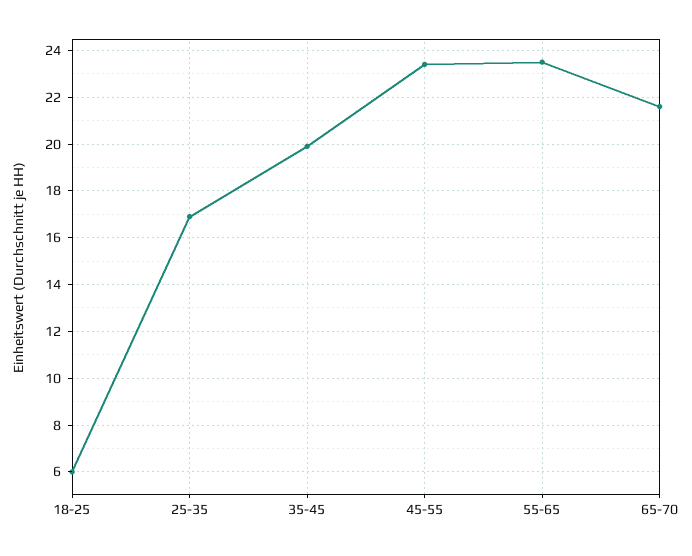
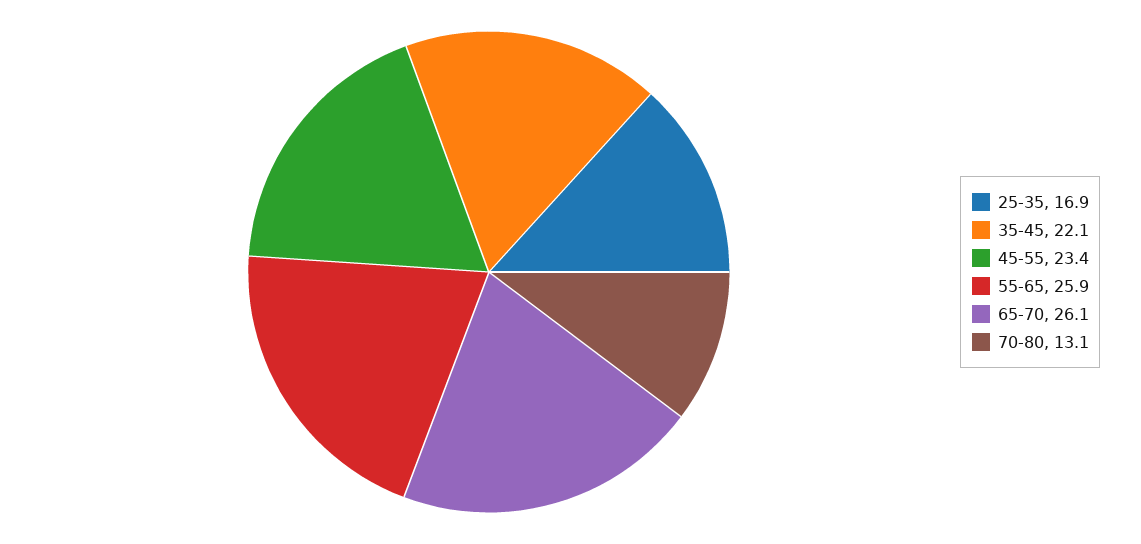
18-25: 6 -> none
35-45: 20 -> 22.1
55-65: 23.5 -> 25.9
65-70: 21.5 -> 26.1
70-80: none -> 13.1

